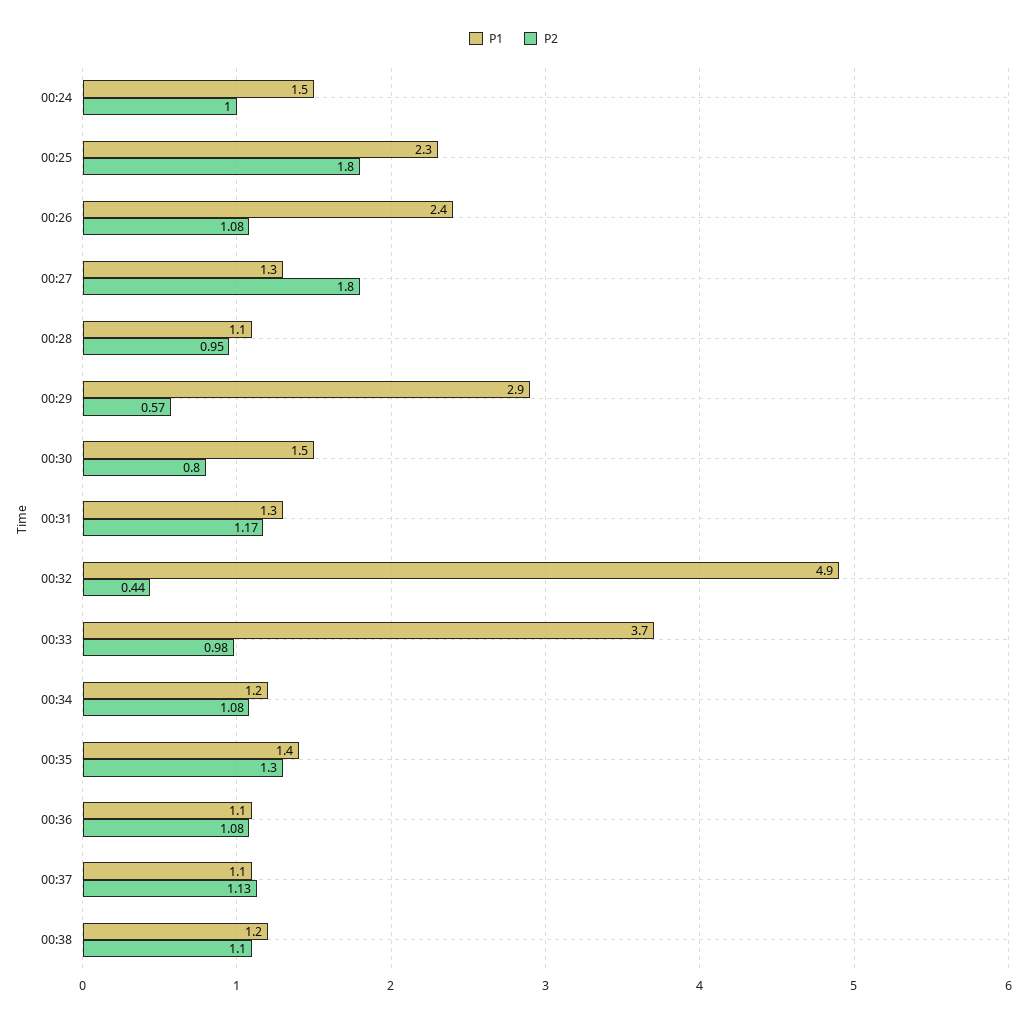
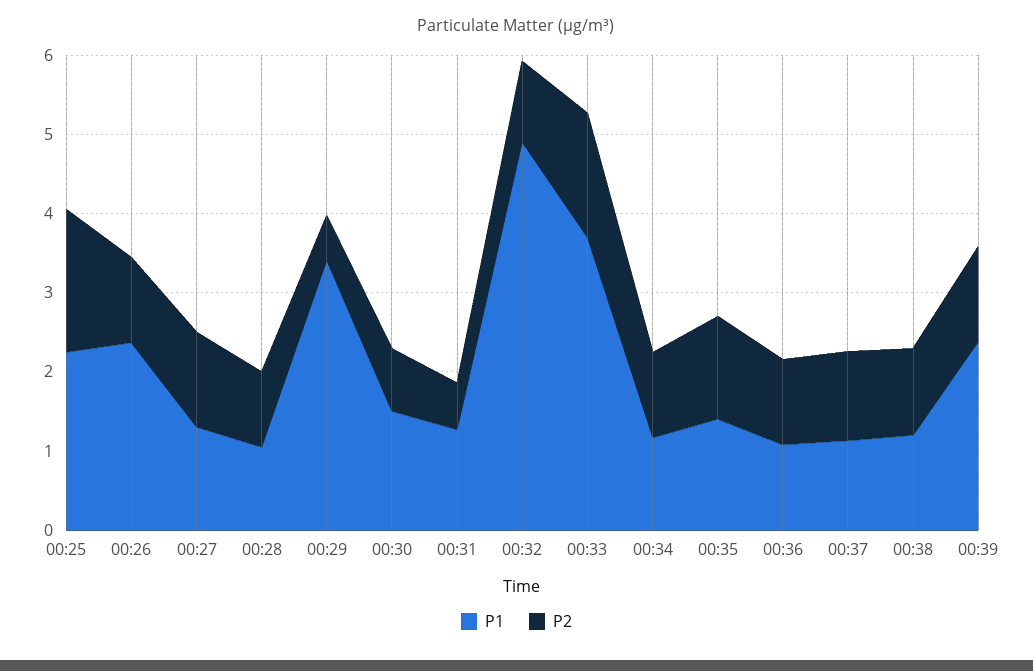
P1, 00:24: 1.5 -> none
P2, 00:24: 1 -> none
P2, 00:27: 1.8 -> 1.2
P1, 00:29: 2.9 -> 3.4
P2, 00:31: 1.17 -> 0.6
P2, 00:32: 0.44 -> 1
P2, 00:33: 0.98 -> 1.6
P1, 00:39: none -> 2.4
P2, 00:39: none -> 1.2

